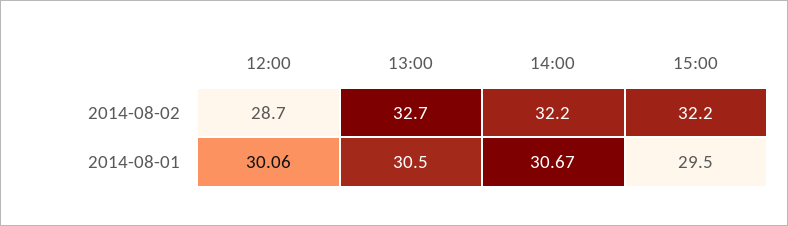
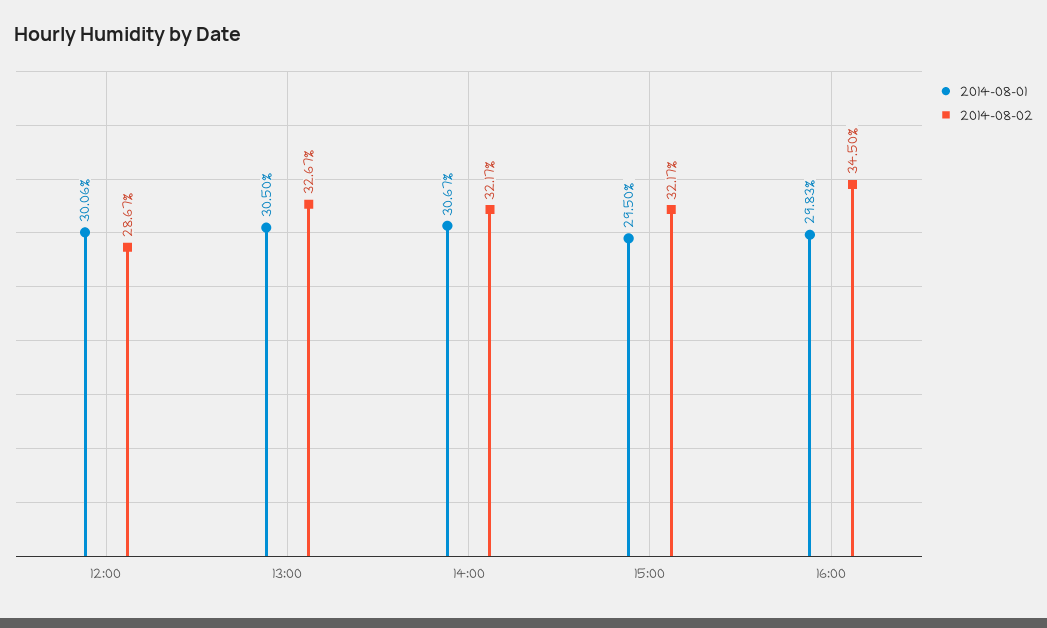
2014-08-01, 16:00: none -> 29.83
2014-08-02, 16:00: none -> 34.5

